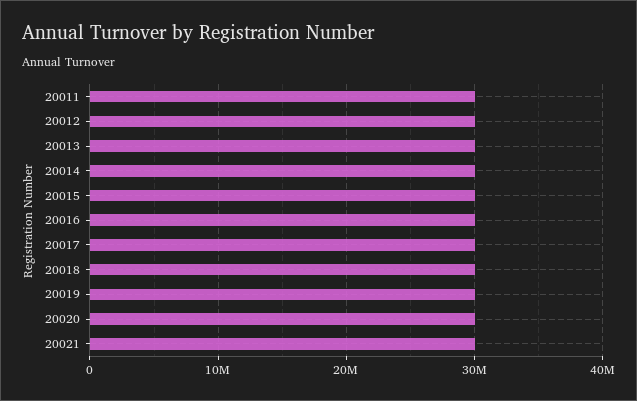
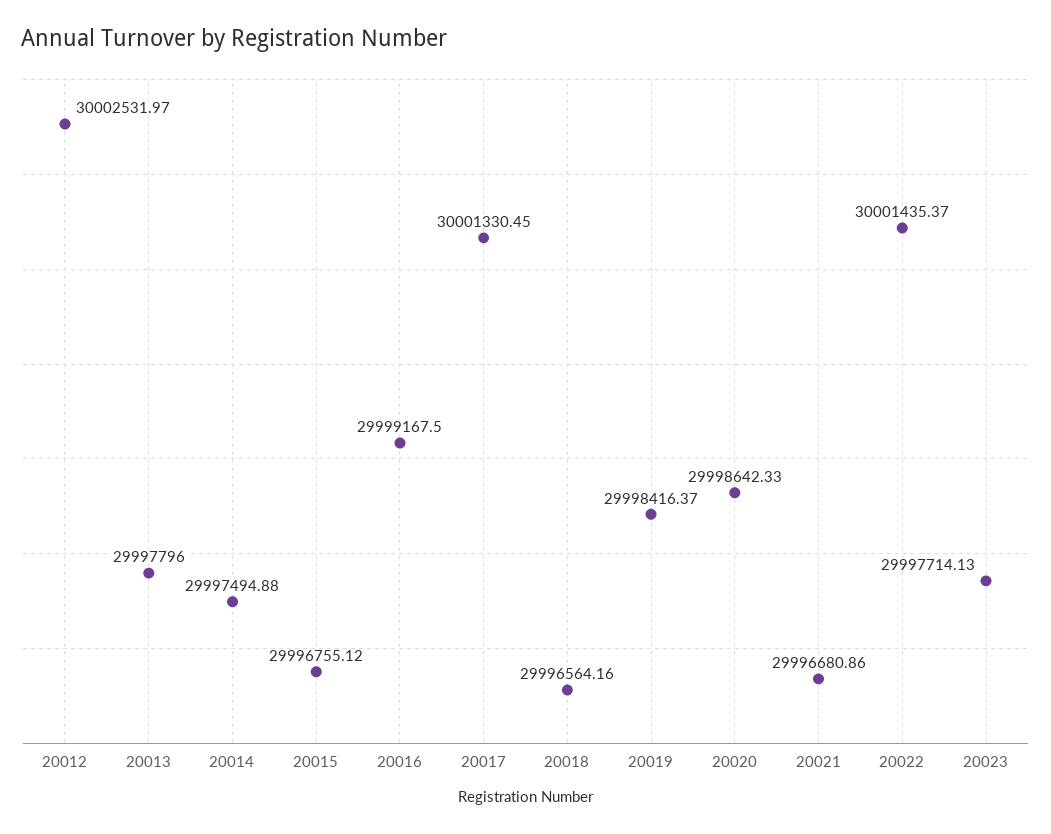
20011: 30000000 -> none
20022: none -> 30001435.37
20023: none -> 29997714.13

